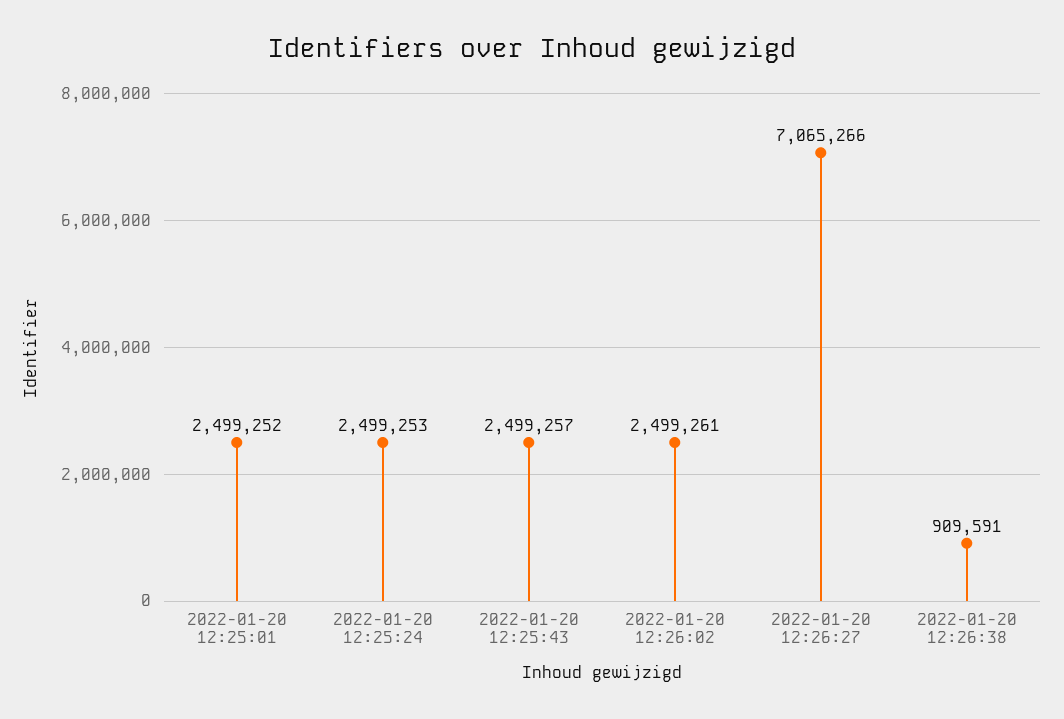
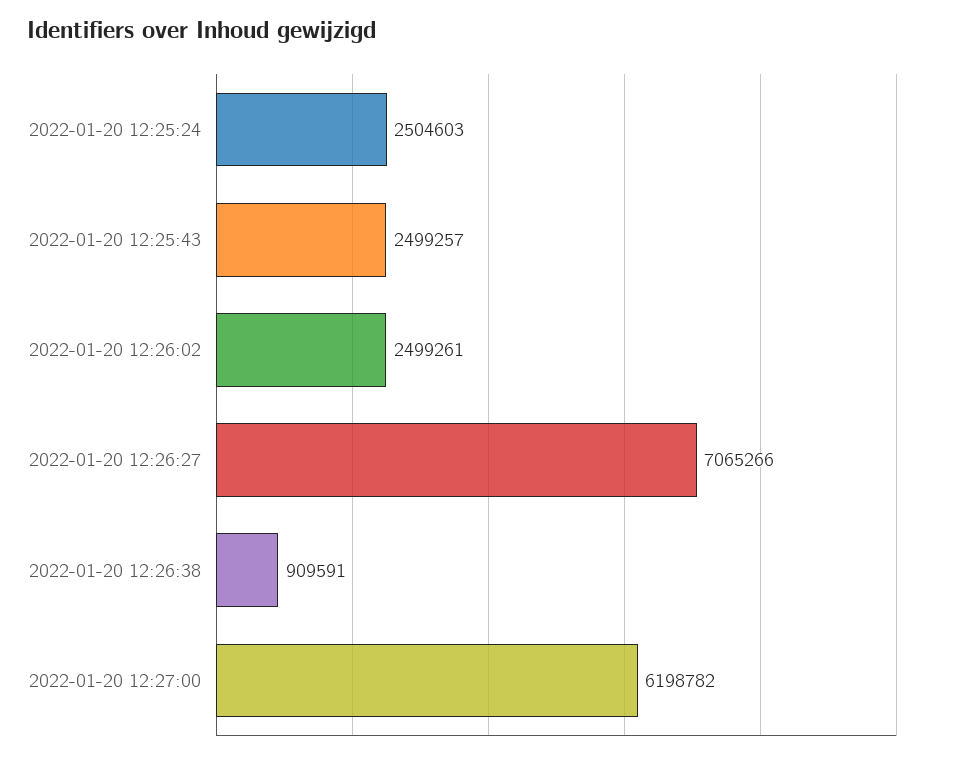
2022-01-20 12:25:01: 2499252 -> none
2022-01-20 12:25:24: 2499253 -> 2504603
2022-01-20 12:27:00: none -> 6198782

